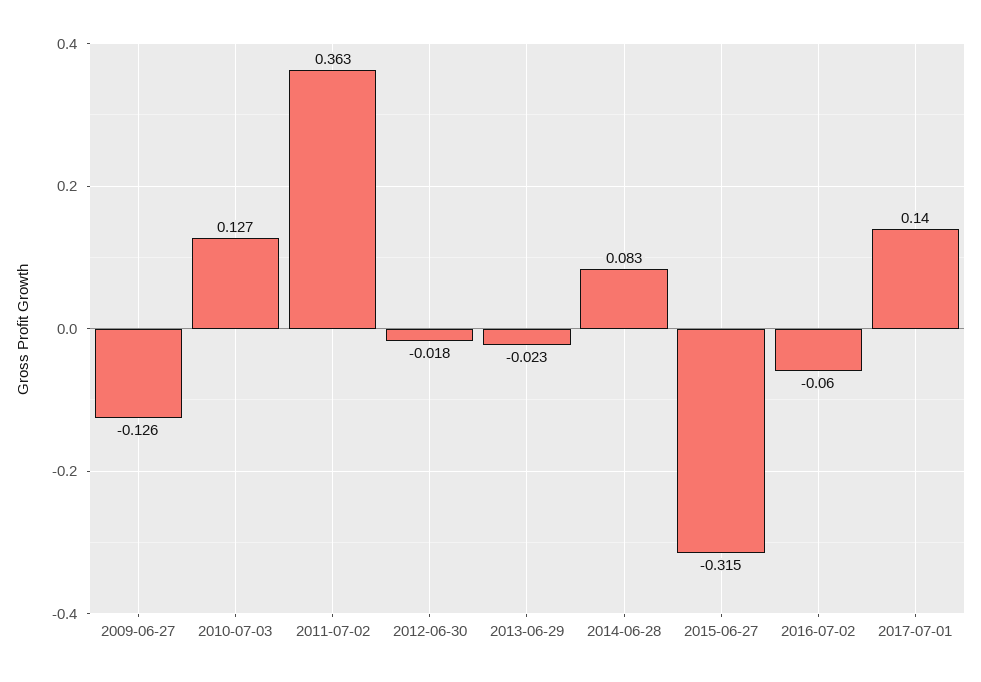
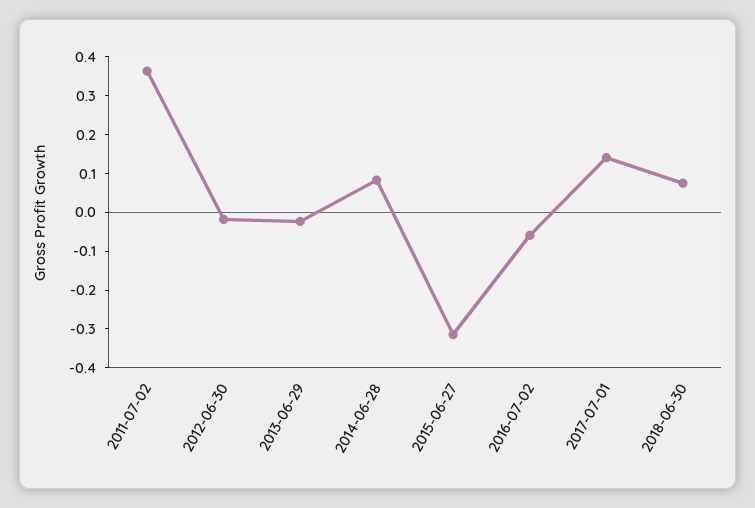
2009-06-27: -0.126 -> none
2010-07-03: 0.127 -> none
2018-06-30: none -> 0.075

